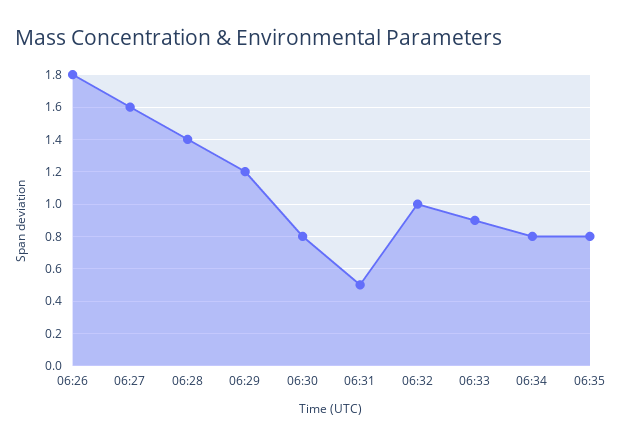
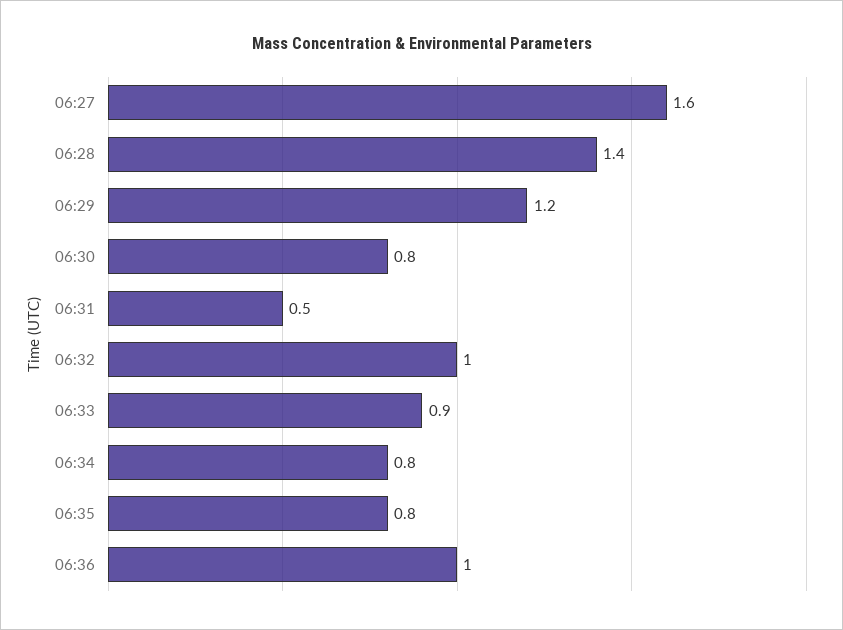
06:26: 1.8 -> none
06:36: none -> 1

